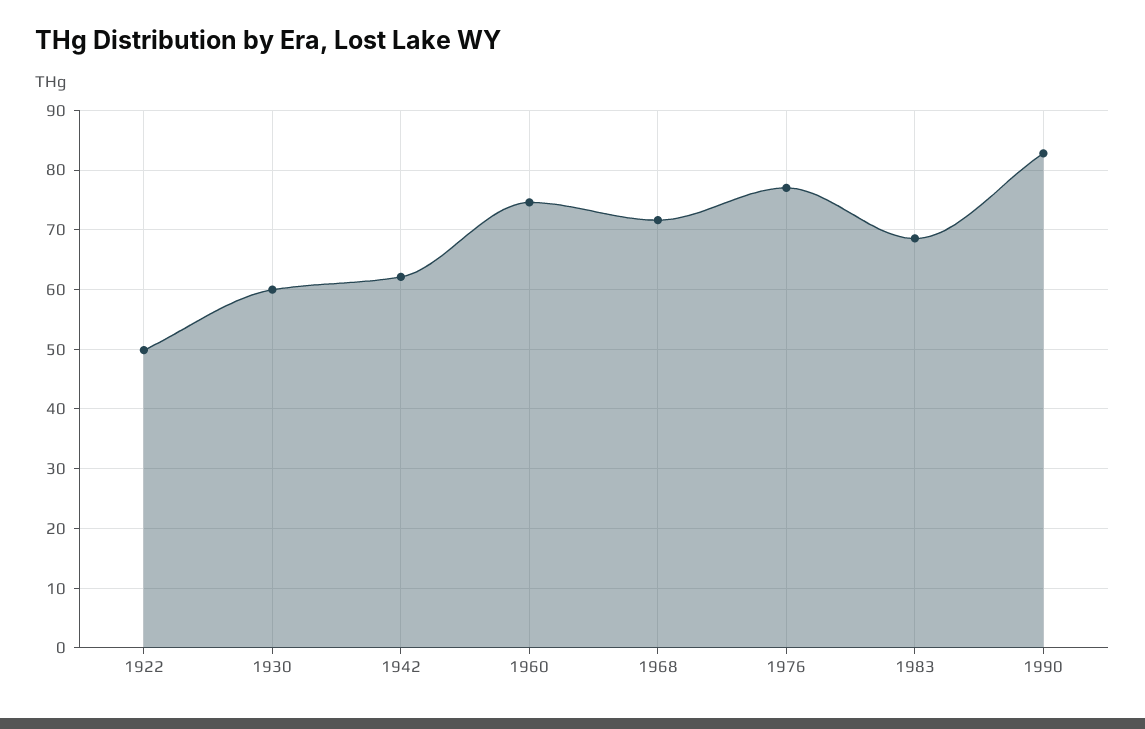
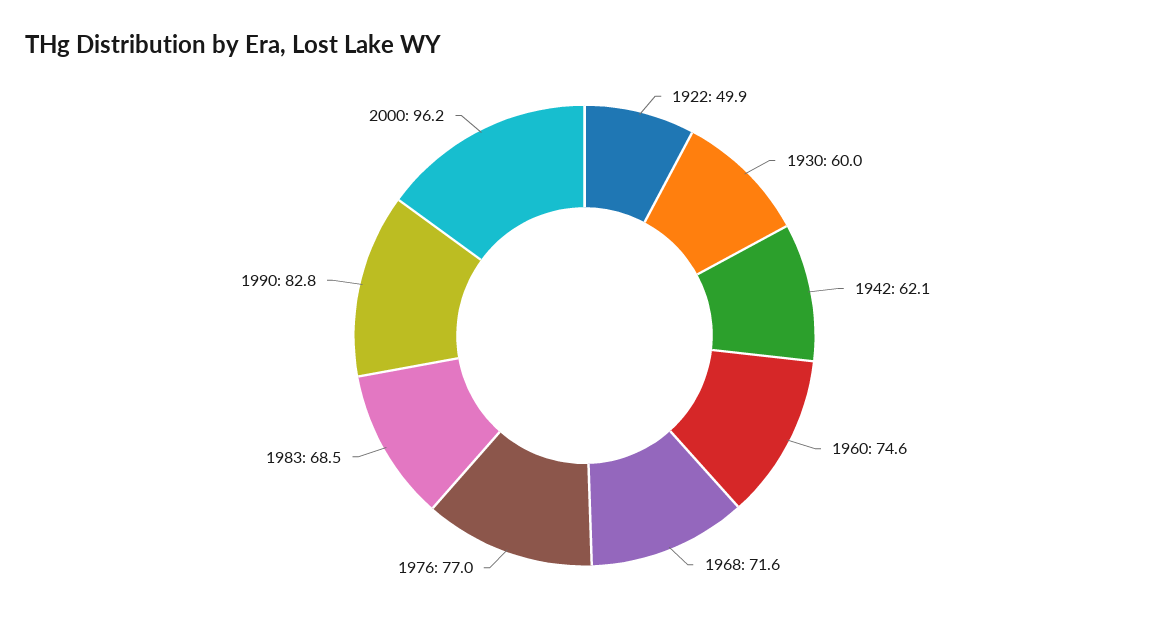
2000: none -> 96.2

